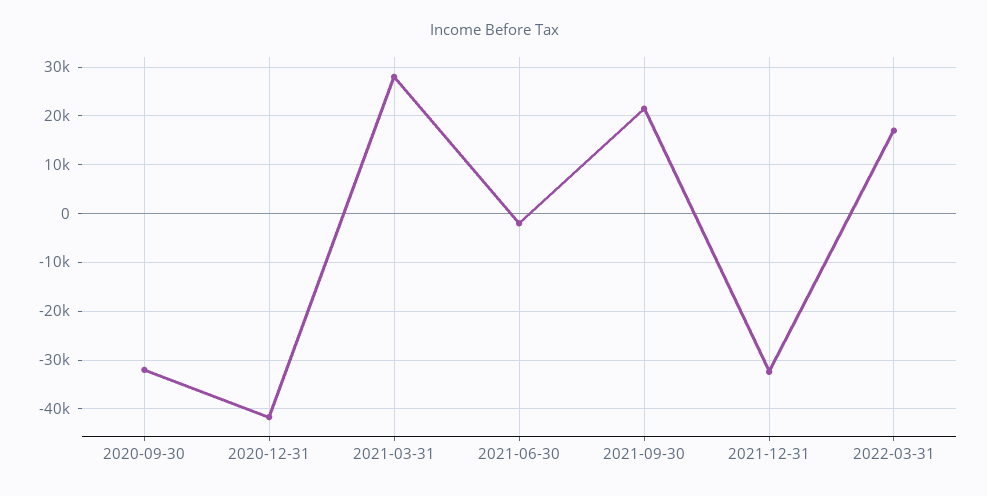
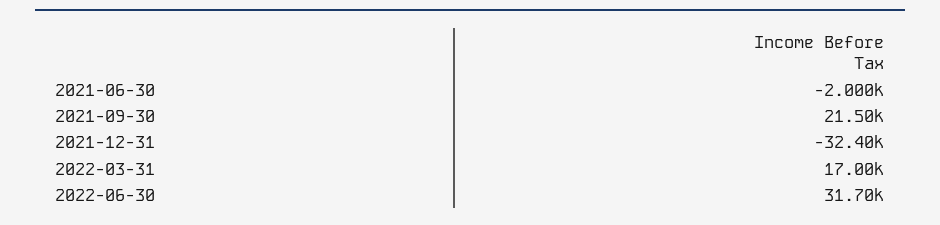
2020-09-30: -32000 -> none
2020-12-31: -42000 -> none
2021-03-31: 28000 -> none
2022-06-30: none -> 31700

